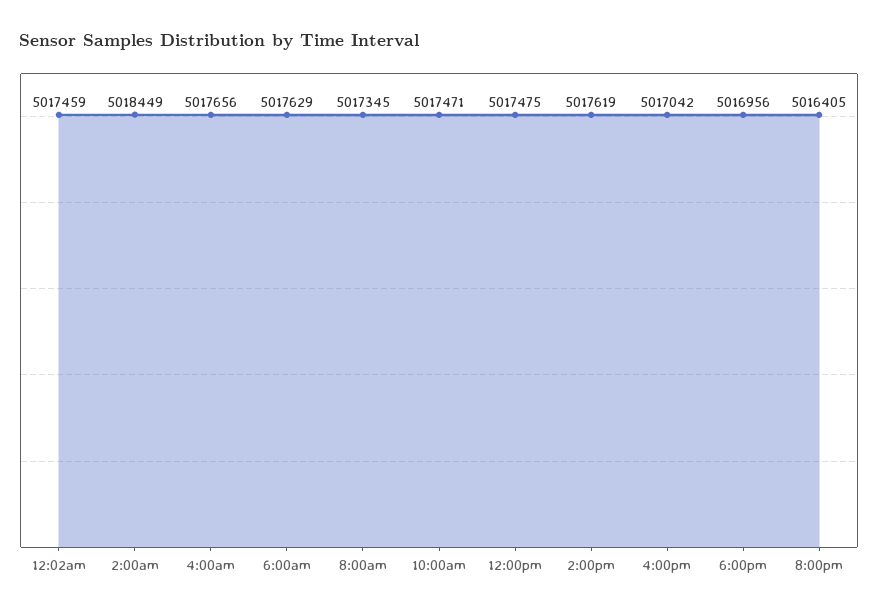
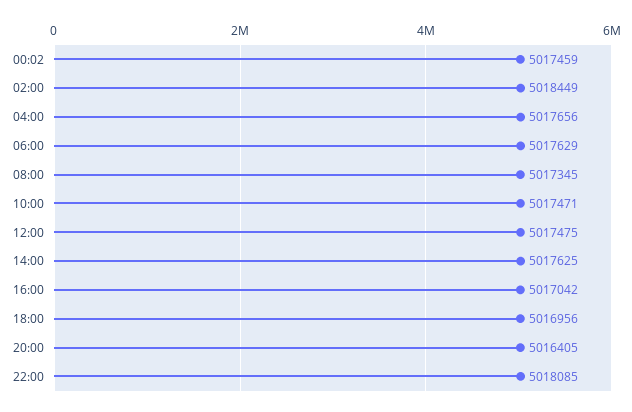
2:00pm: 5017619 -> 5017625
22:00: none -> 5018085

